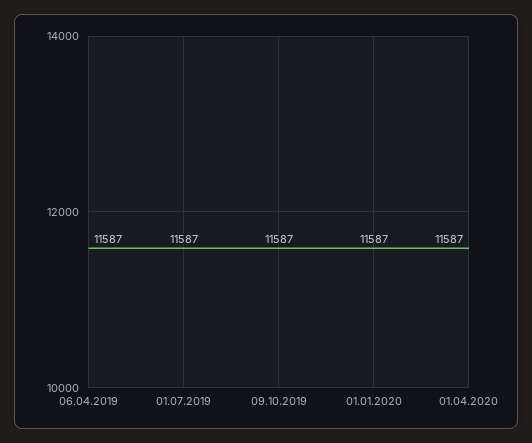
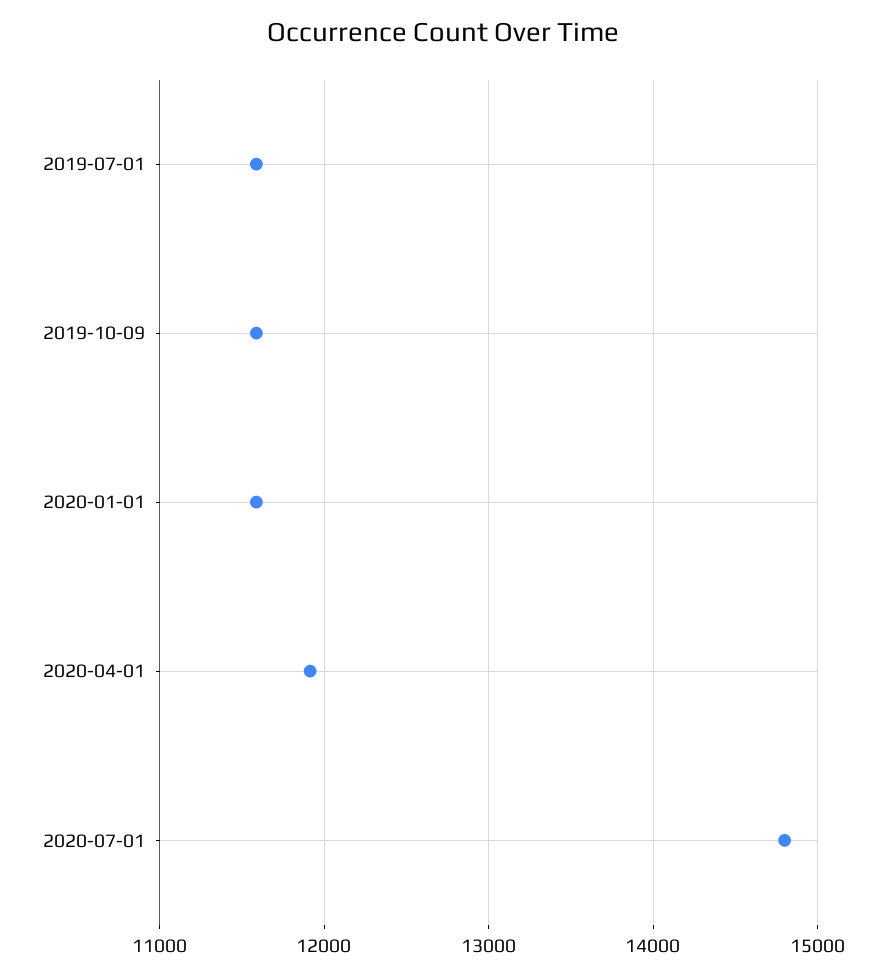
06.04.2019: 11587 -> none
01.04.2020: 11587 -> 11900
2020-07-01: none -> 14800

